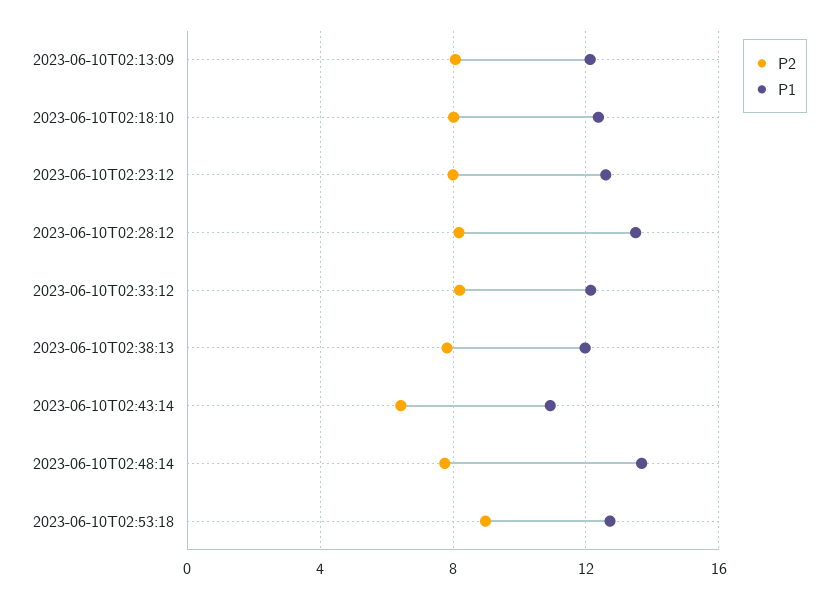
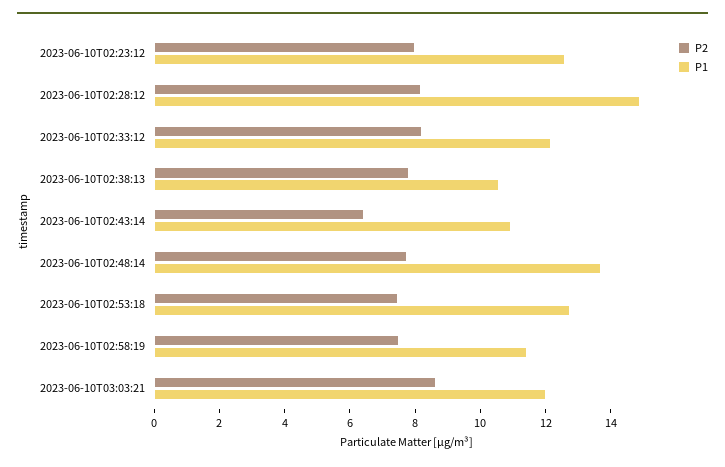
P2, 2023-06-10T02:13:09: 8 -> none
P1, 2023-06-10T02:13:09: 12 -> none
P2, 2023-06-10T02:18:10: 8 -> none
P1, 2023-06-10T02:18:10: 12.5 -> none
P1, 2023-06-10T02:28:12: 13.5 -> 15
P1, 2023-06-10T02:38:13: 12 -> 10.5
P2, 2023-06-10T02:53:18: 9 -> 7.5
P2, 2023-06-10T02:58:19: none -> 7.5
P1, 2023-06-10T02:58:19: none -> 11.5
P2, 2023-06-10T03:03:21: none -> 8.5
P1, 2023-06-10T03:03:21: none -> 12

